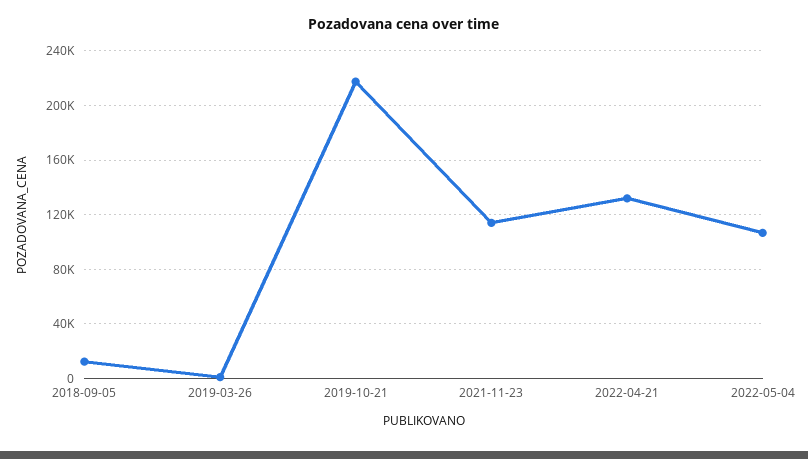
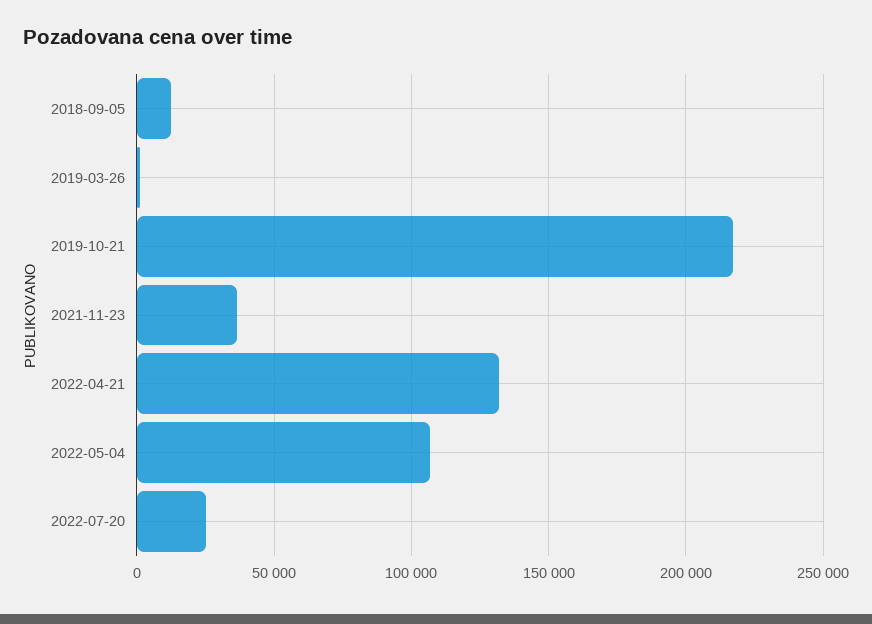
2021-11-23: 115000 -> 35000
2022-07-20: none -> 25000

